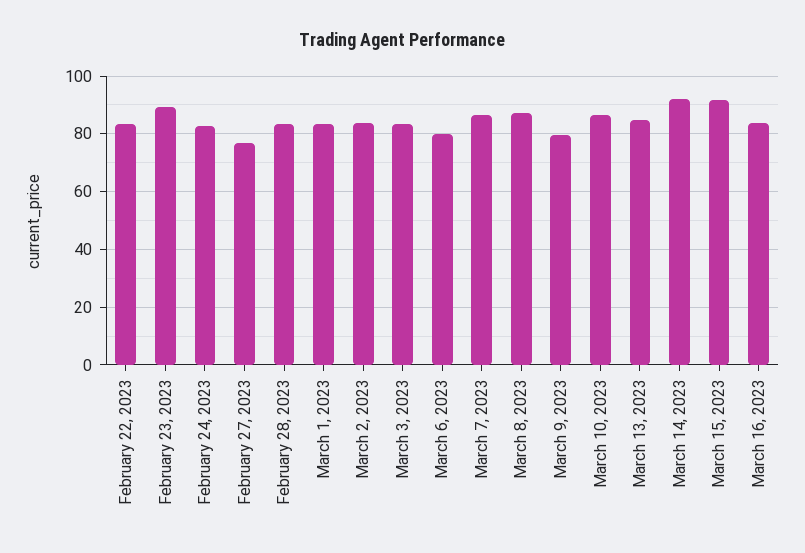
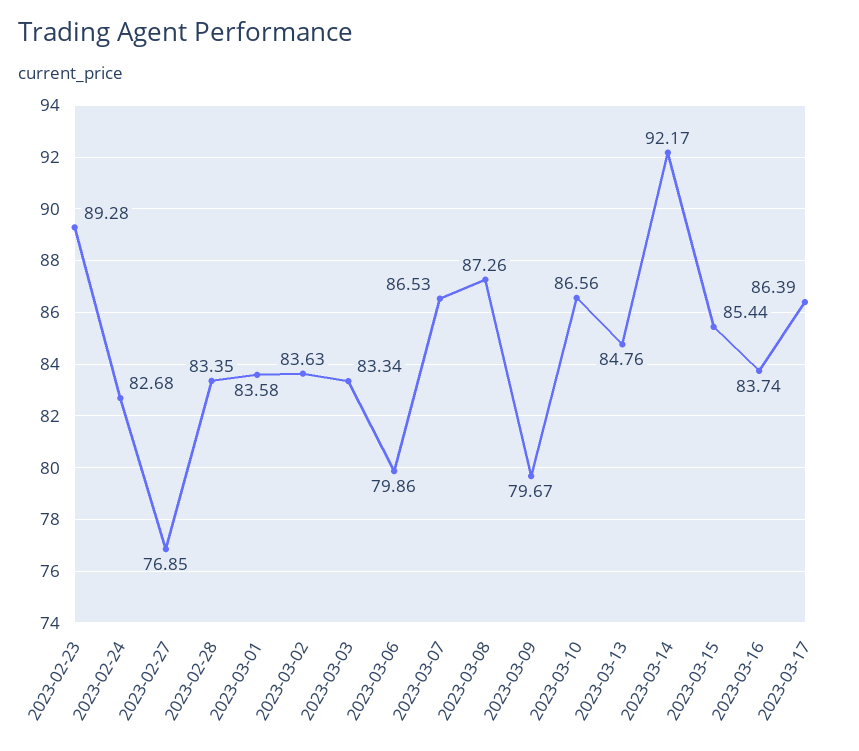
February 22, 2023: 82.5 -> none
March 15, 2023: 92.5 -> 85.44
2023-03-17: none -> 86.39

